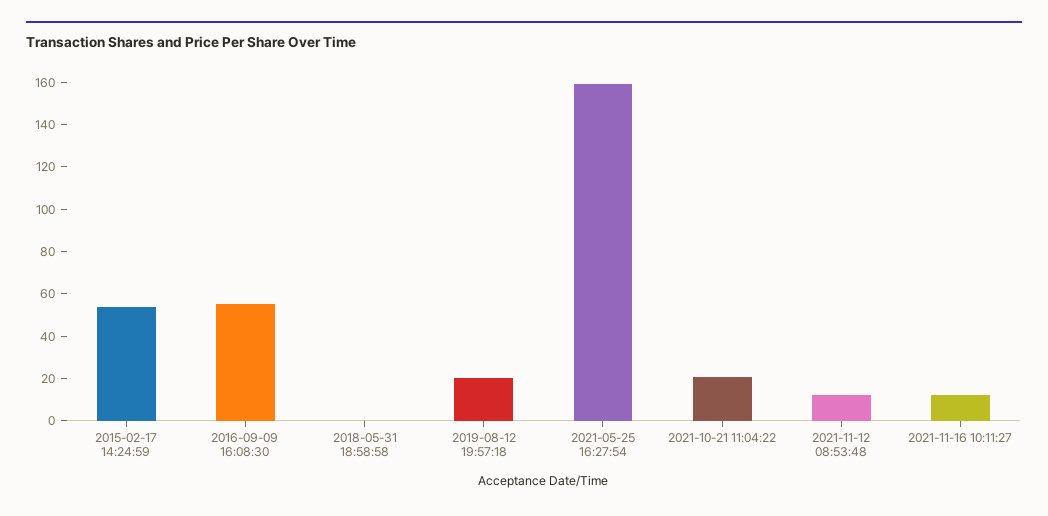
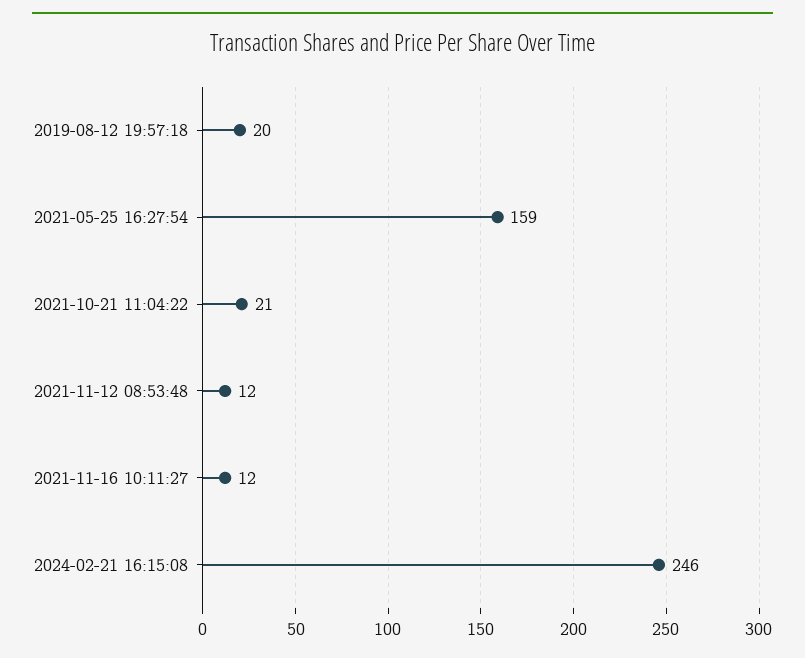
2015-02-17 14:24:59: 55 -> none
2016-09-09 16:08:30: 55 -> none
2018-05-31 18:58:58: 0 -> none
2024-02-21 16:15:08: none -> 246

